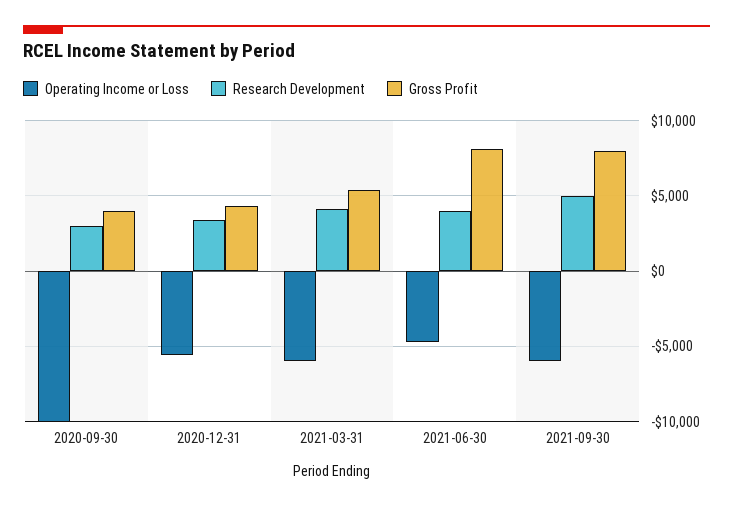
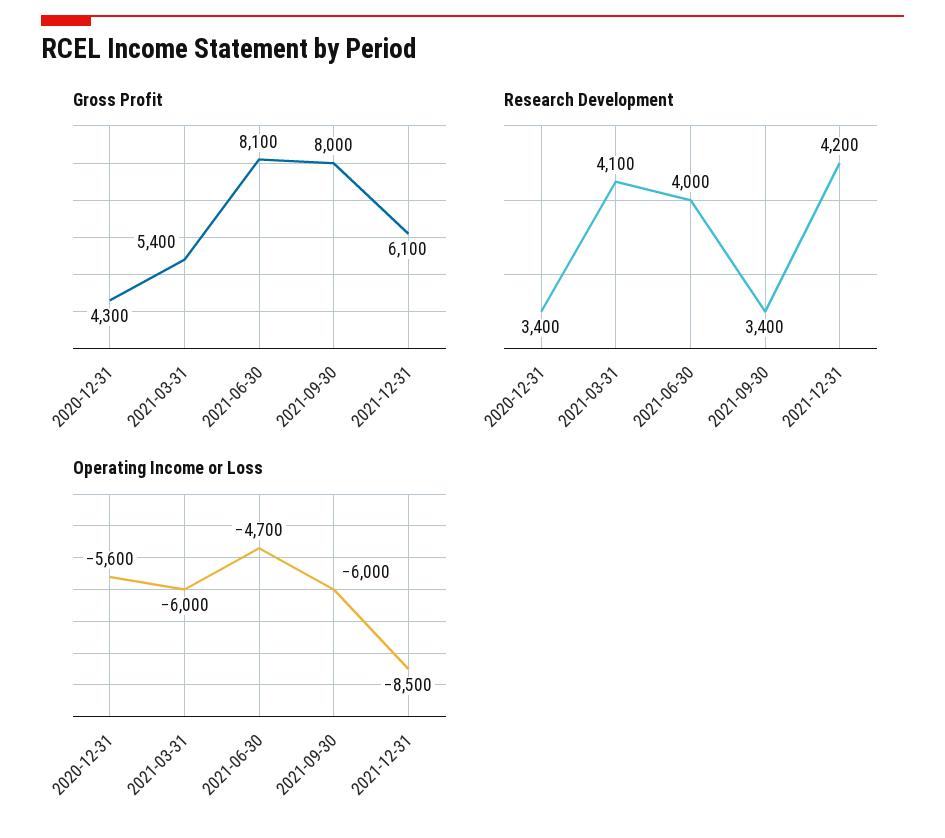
Operating Income or Loss, 2020-09-30: -10000 -> none
Research Development, 2020-09-30: 3000 -> none
Gross Profit, 2020-09-30: 4000 -> none
Research Development, 2021-09-30: 5000 -> 3400
Gross Profit, 2021-12-31: none -> 6100
Research Development, 2021-12-31: none -> 4200
Operating Income or Loss, 2021-12-31: none -> -8500

